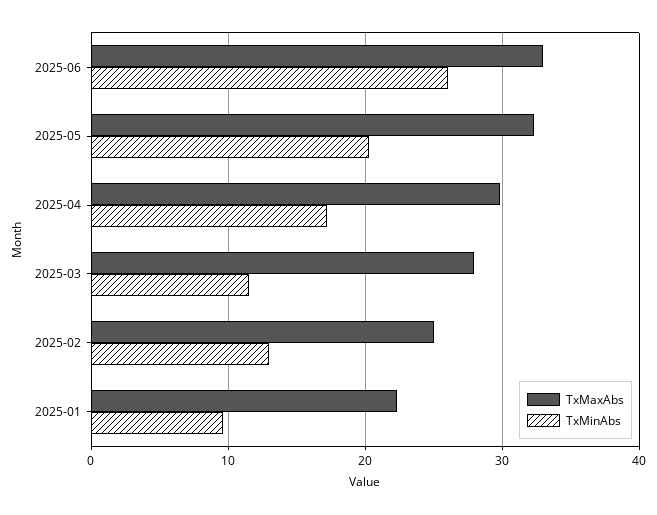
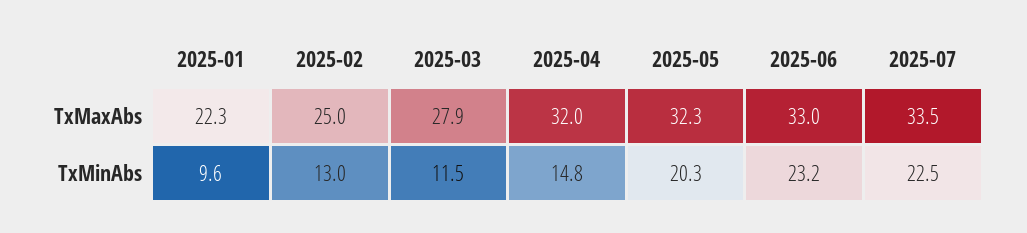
TxMinAbs, 2025-06: 26 -> 23.2
TxMaxAbs, 2025-04: 30 -> 32
TxMinAbs, 2025-04: 17 -> 14.8
TxMaxAbs, 2025-07: none -> 33.5
TxMinAbs, 2025-07: none -> 22.5

